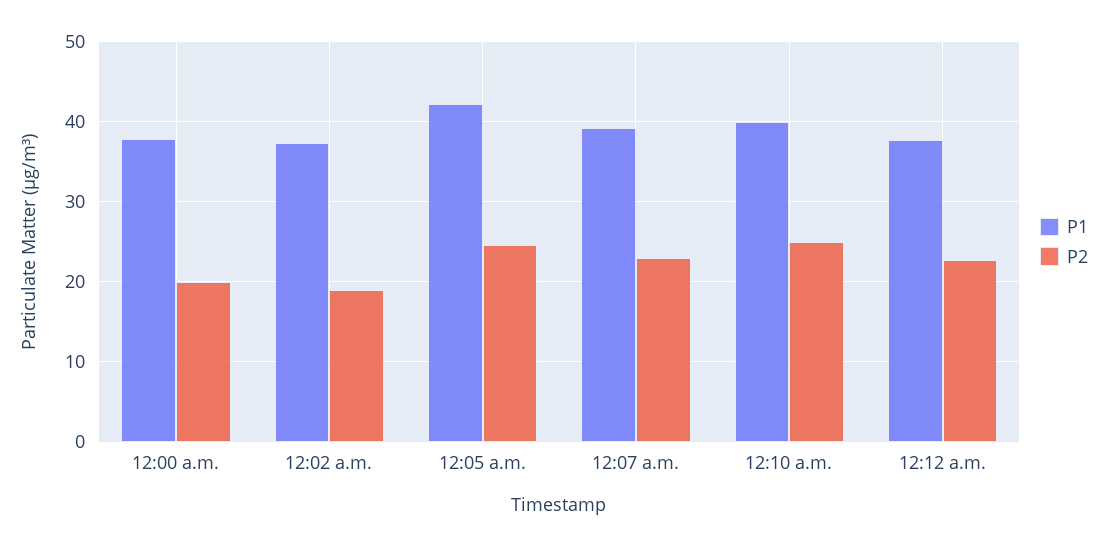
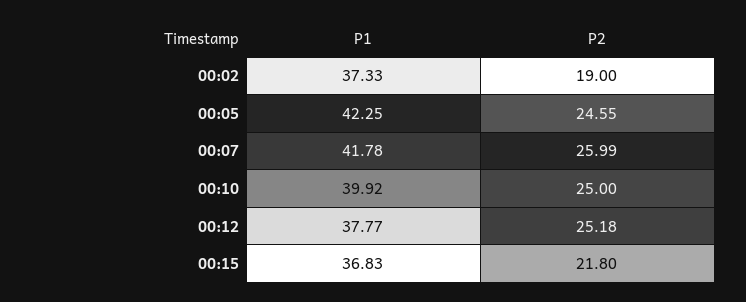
P1, 12:00 a.m.: 38 -> none
P2, 12:00 a.m.: 20 -> none
P1, 12:07 a.m.: 39 -> 41.78
P2, 12:07 a.m.: 23 -> 25.99
P2, 12:12 a.m.: 23 -> 25.18
P1, 00:15: none -> 36.83
P2, 00:15: none -> 21.8

